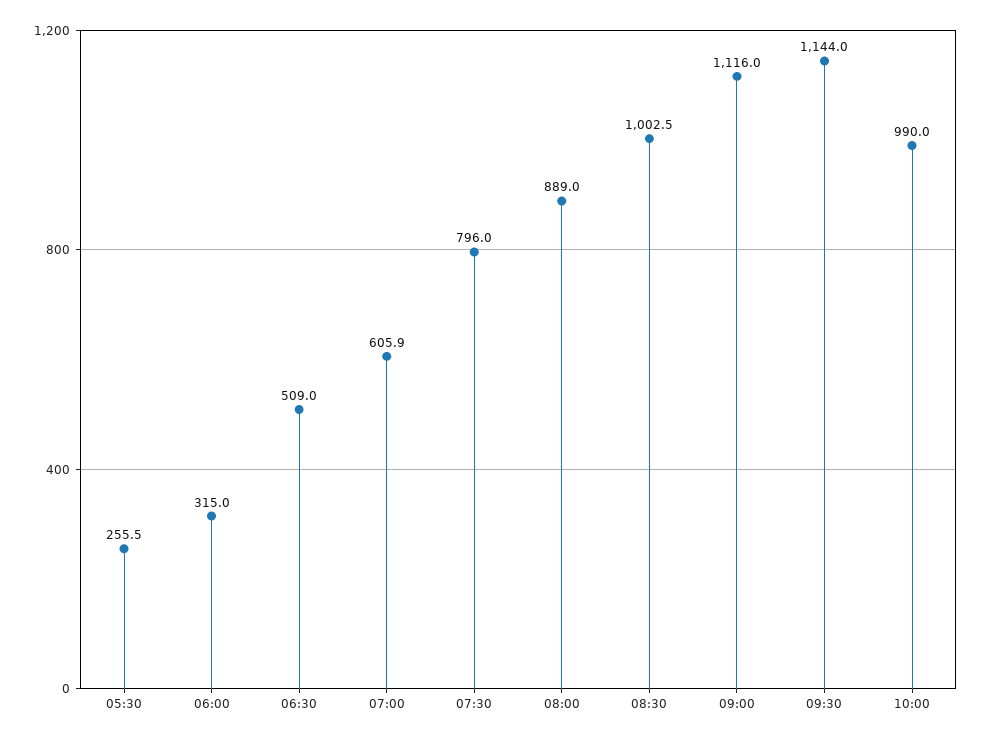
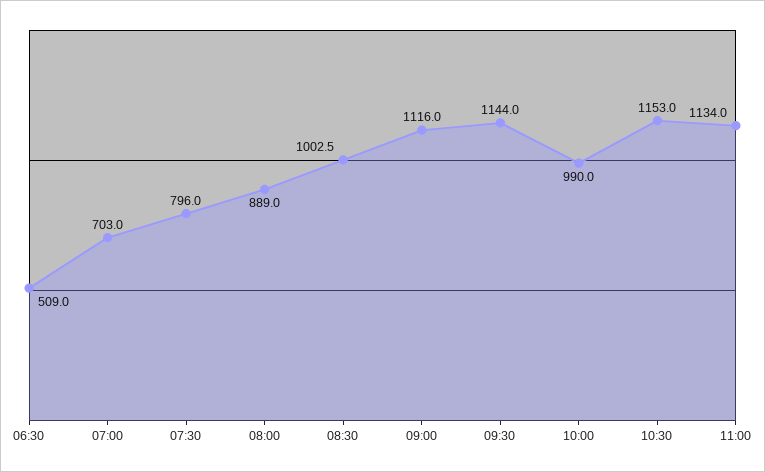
05:30: 255.5 -> none
06:00: 315 -> none
07:00: 605.9 -> 703
10:30: none -> 1153
11:00: none -> 1134

